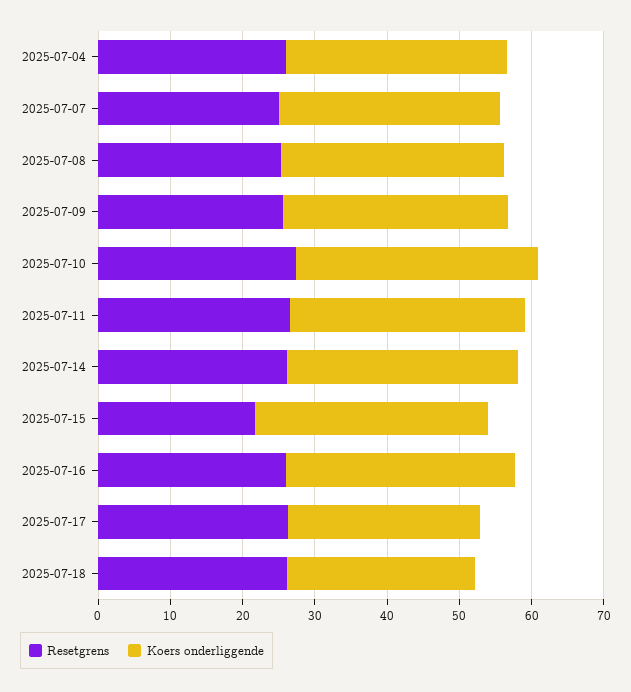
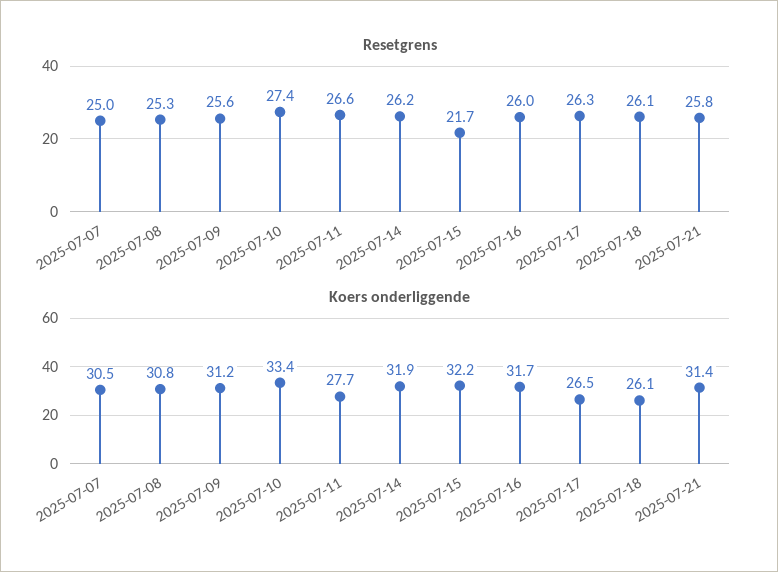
Resetgrens, 2025-07-04: 26 -> none
Koers onderliggende, 2025-07-04: 30 -> none
Koers onderliggende, 2025-07-11: 32 -> 27.7
Resetgrens, 2025-07-21: none -> 25.8
Koers onderliggende, 2025-07-21: none -> 31.4

